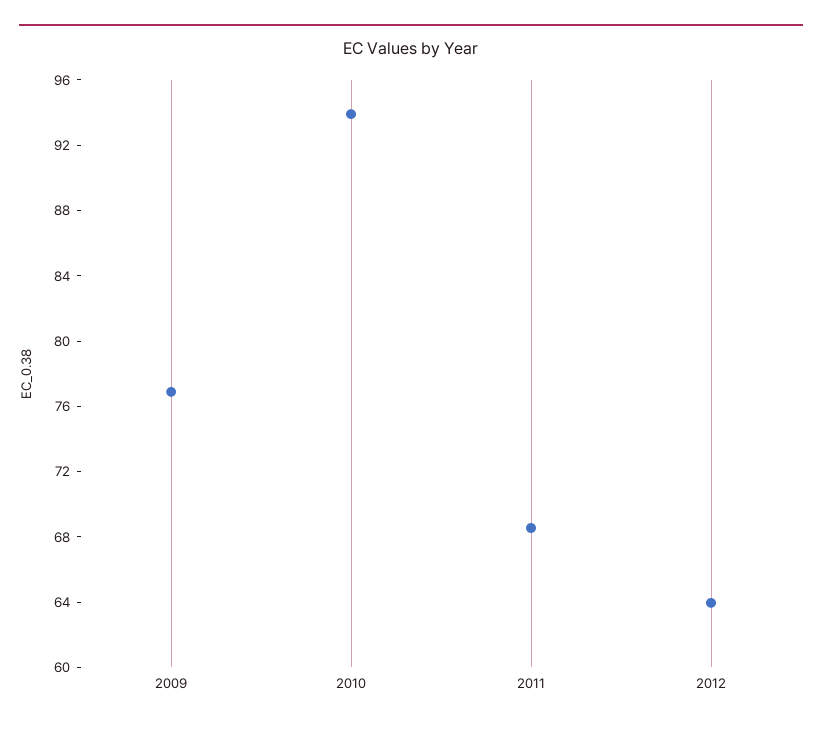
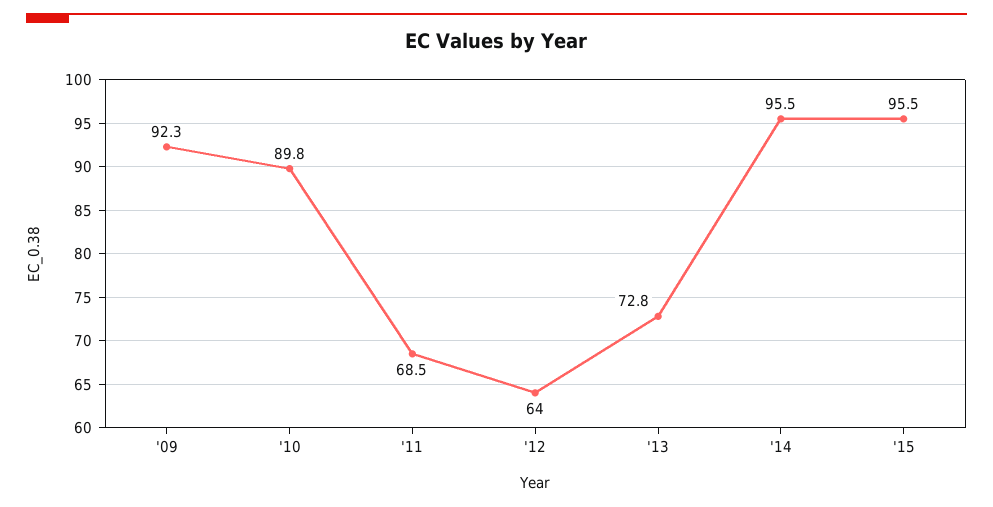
2009: 77 -> 92.3
2010: 94 -> 89.8
'13: none -> 72.8
'14: none -> 95.5
'15: none -> 95.5

